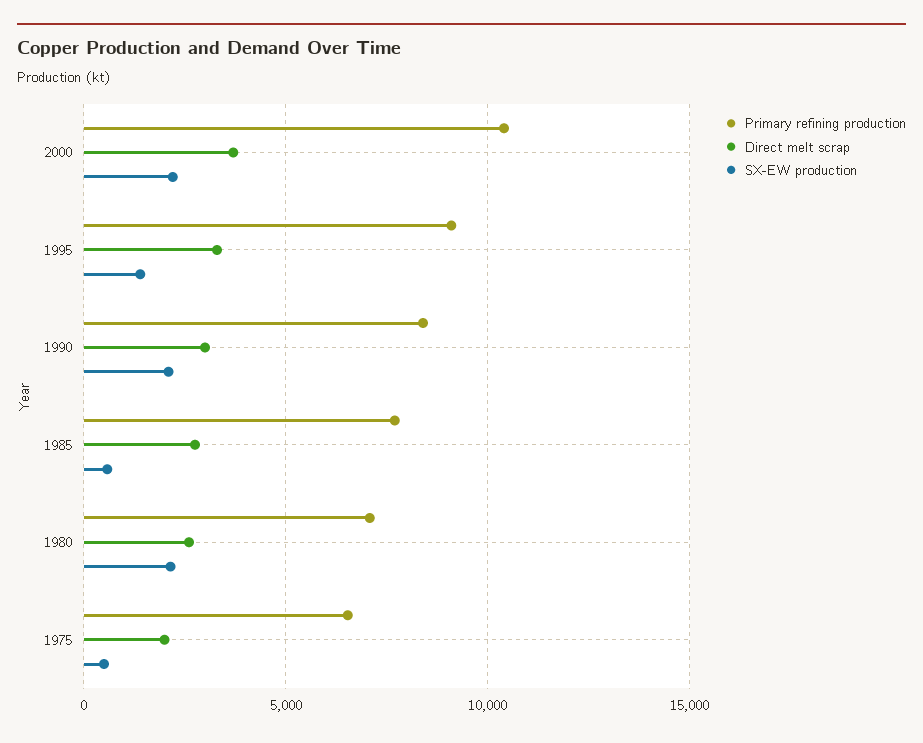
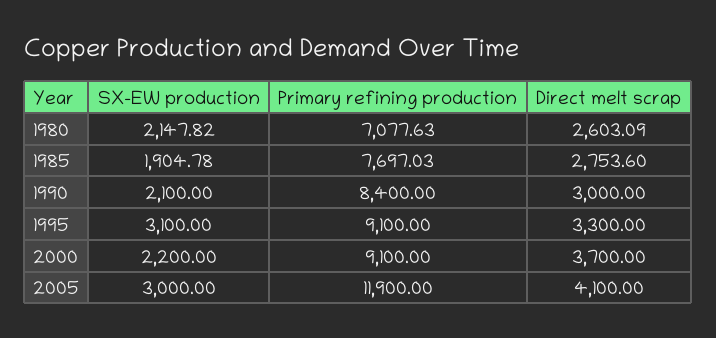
Primary refining production, 2000: 10500 -> 9100
SX-EW production, 1995: 1500 -> 3100
SX-EW production, 1985: 500 -> 1904.78
Primary refining production, 1975: 6500 -> none
Direct melt scrap, 1975: 2000 -> none
SX-EW production, 1975: 500 -> none
SX-EW production, 2005: none -> 3000
Primary refining production, 2005: none -> 11900
Direct melt scrap, 2005: none -> 4100

